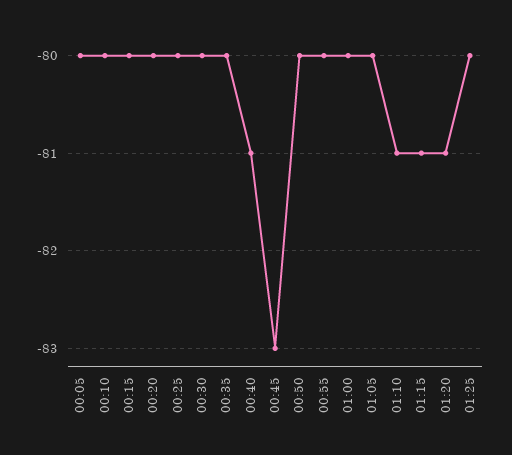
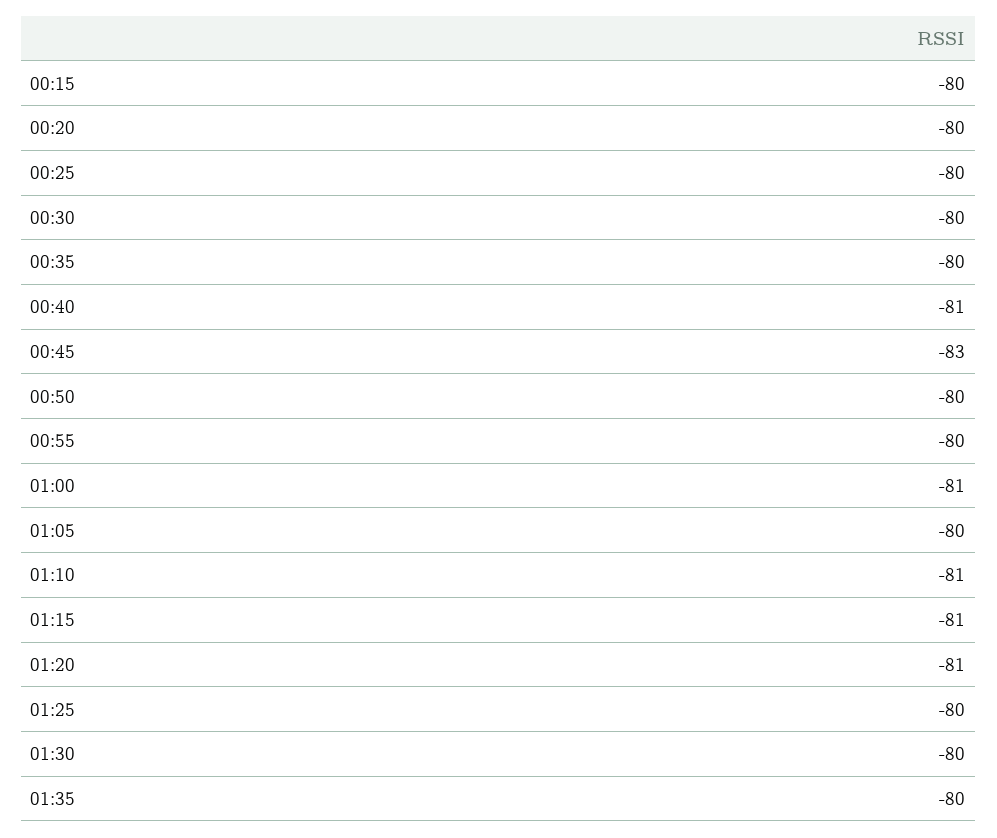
00:05: -80 -> none
00:10: -80 -> none
01:00: -80 -> -81
01:30: none -> -80
01:35: none -> -80

